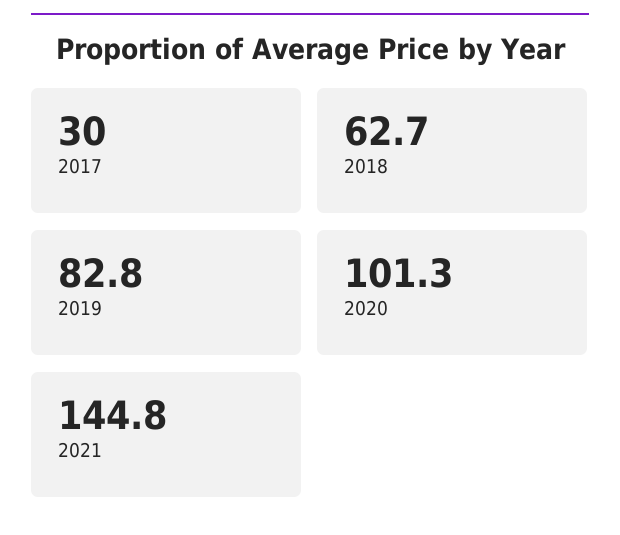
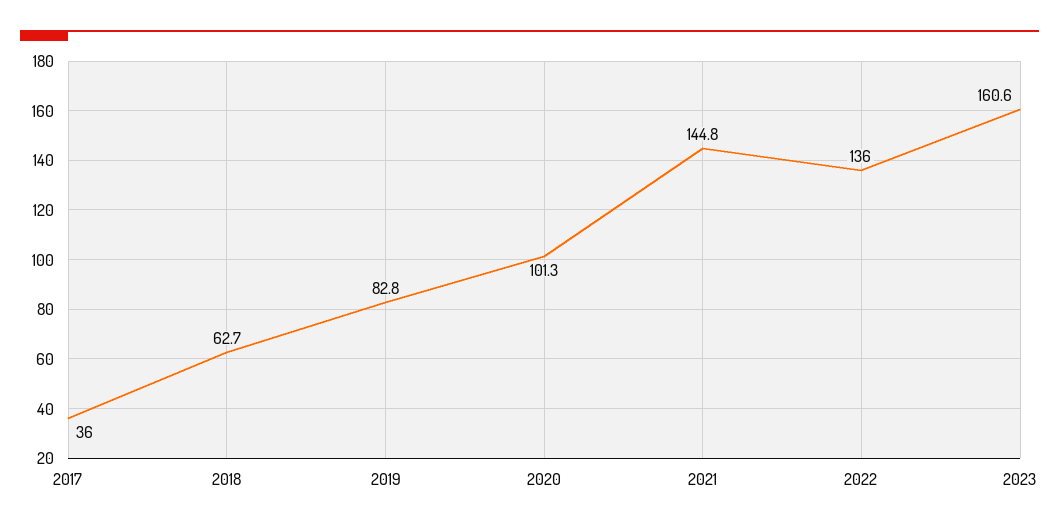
2017: 30 -> 36
2022: none -> 136
2023: none -> 160.6

